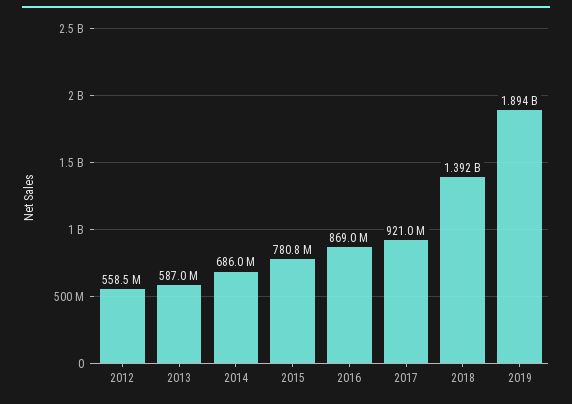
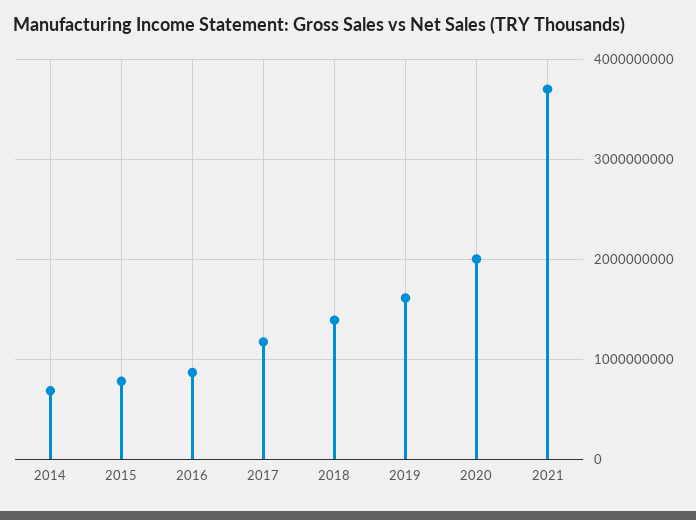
2012: 558500000 -> none
2013: 587000000 -> none
2017: 921000000 -> 1200000000
2019: 1894000000 -> 1600000000
2020: none -> 2000000000
2021: none -> 3700000000

